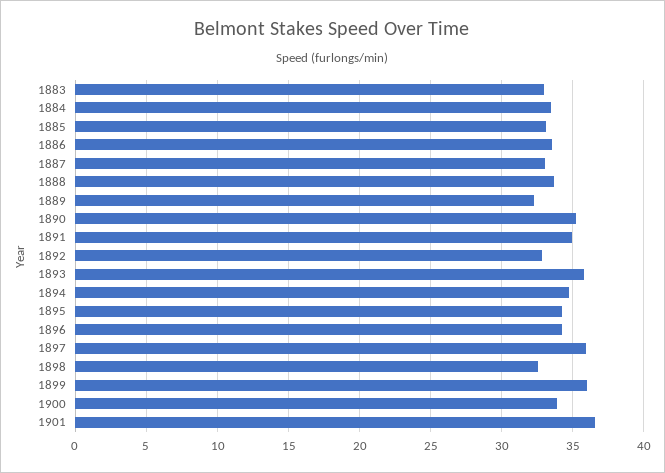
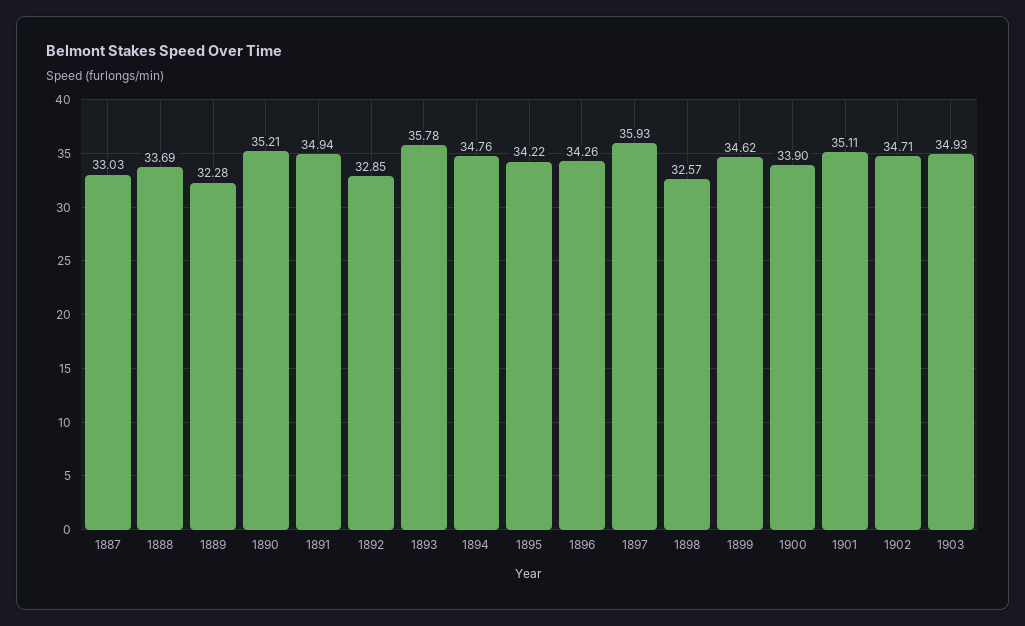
1883: 33 -> none
1884: 33.5 -> none
1885: 33 -> none
1886: 33.5 -> none
1899: 36 -> 34.62
1901: 36.5 -> 35.11
1902: none -> 34.71
1903: none -> 34.93

